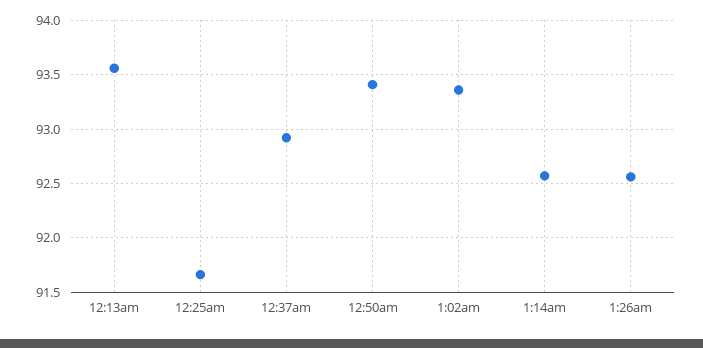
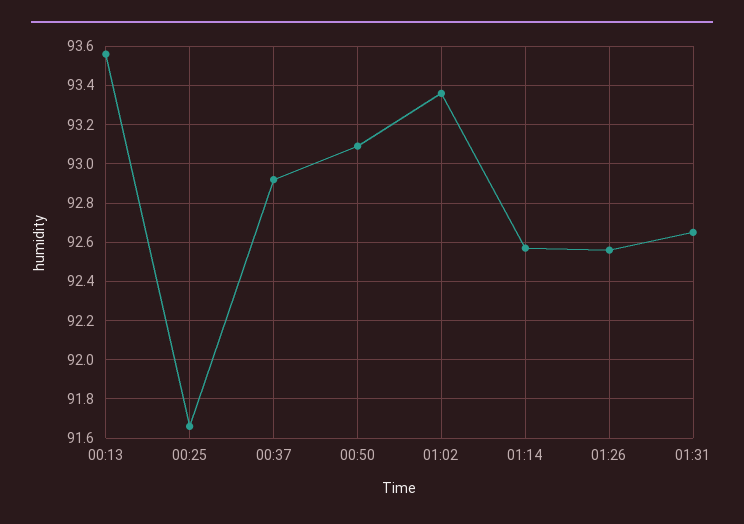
12:50am: 93.4 -> 93.1
01:31: none -> 92.65

